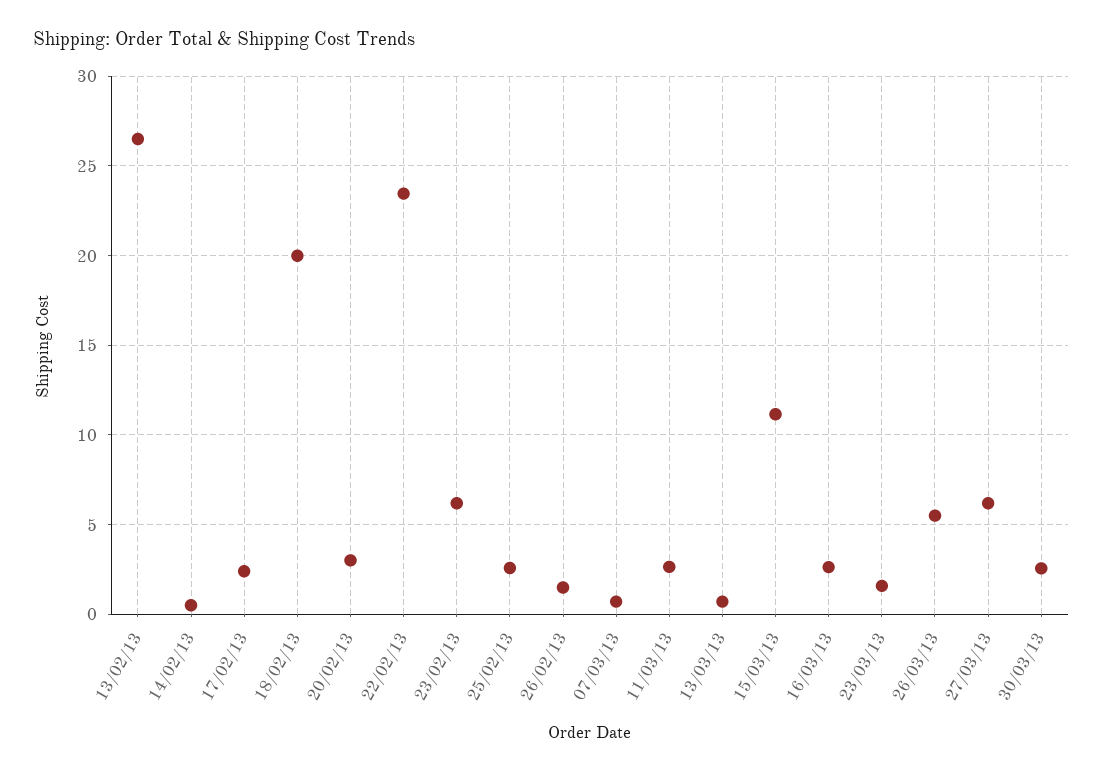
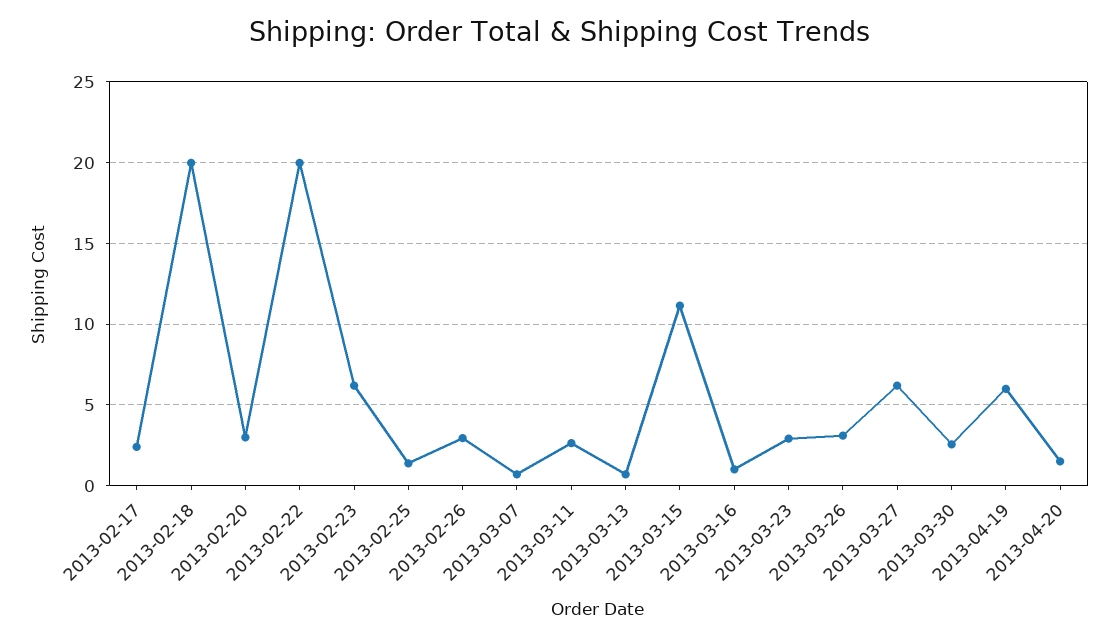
13/02/13: 26.5 -> none
14/02/13: 0.5 -> none
22/02/13: 23.5 -> 20
25/02/13: 2.5 -> 1.5
26/02/13: 1.5 -> 3
16/03/13: 2.5 -> 1
23/03/13: 1.5 -> 3
26/03/13: 5.5 -> 3
2013-04-19: none -> 6
2013-04-20: none -> 1.5

